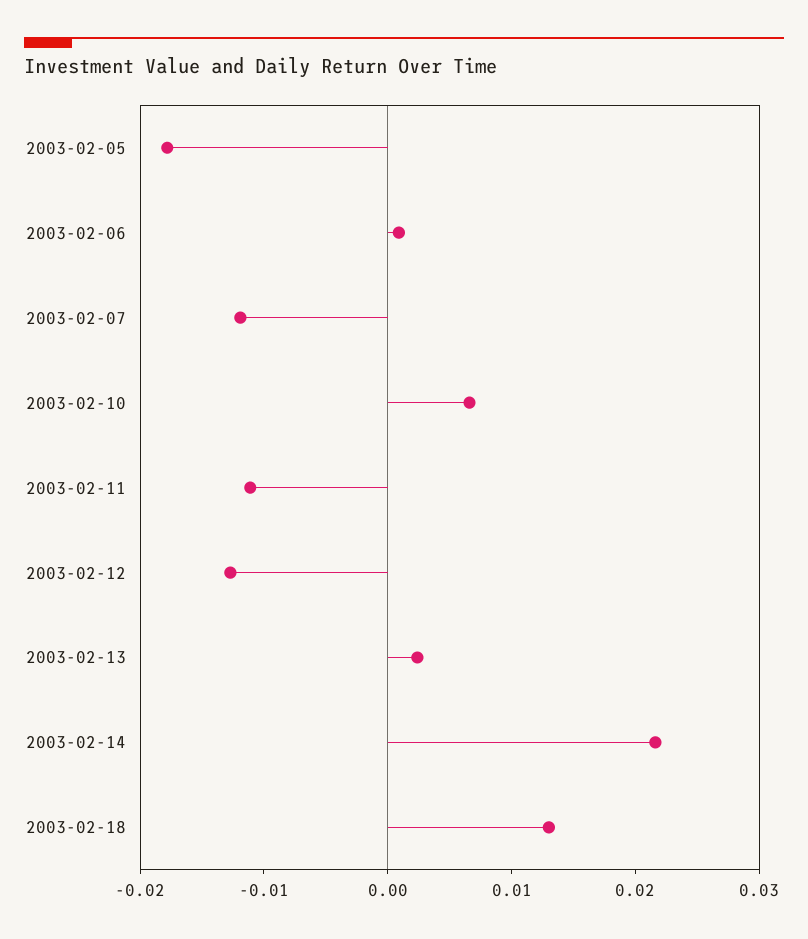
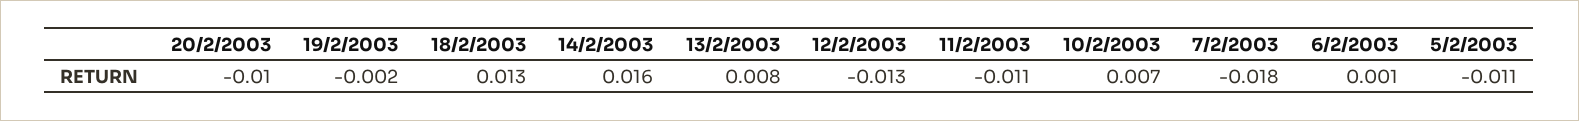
2003-02-05: -0.018 -> -0.011
2003-02-07: -0.012 -> -0.018
2003-02-13: 0.002 -> 0.008
2003-02-14: 0.022 -> 0.016
20/2/2003: none -> -0.01
19/2/2003: none -> -0.002

